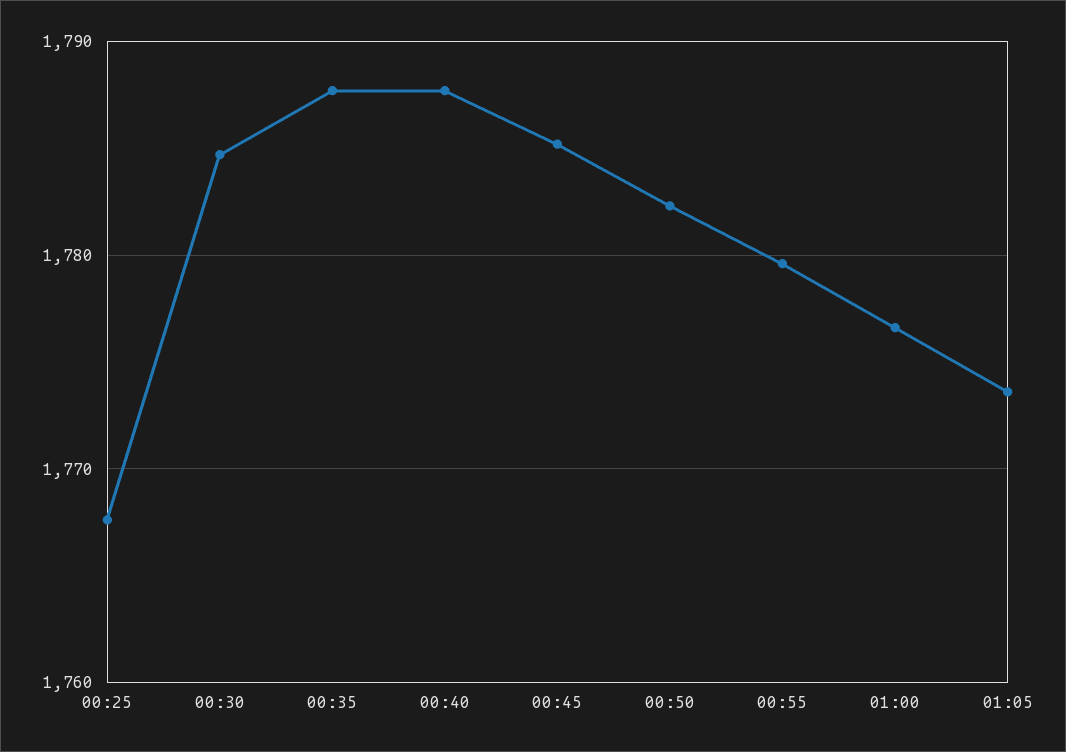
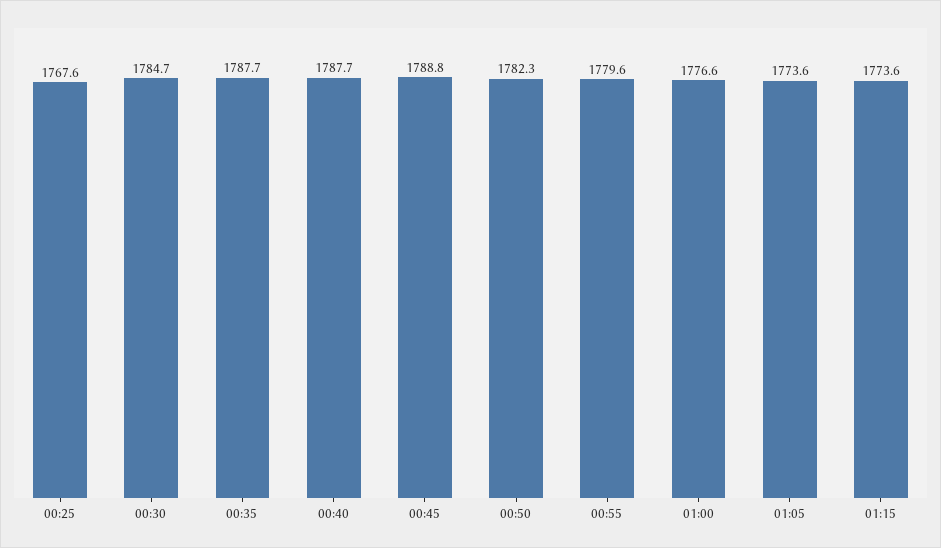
00:45: 1785 -> 1788.8
01:15: none -> 1773.6

